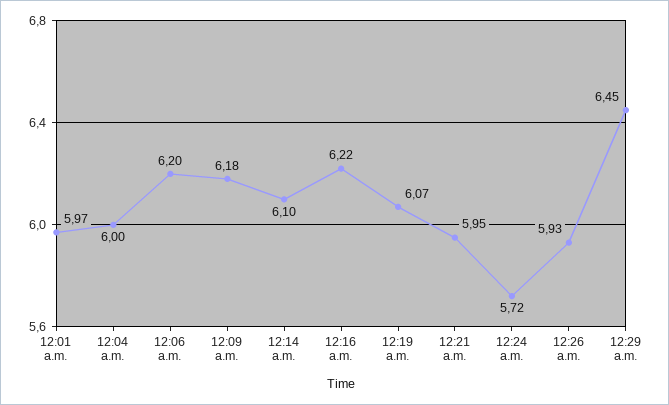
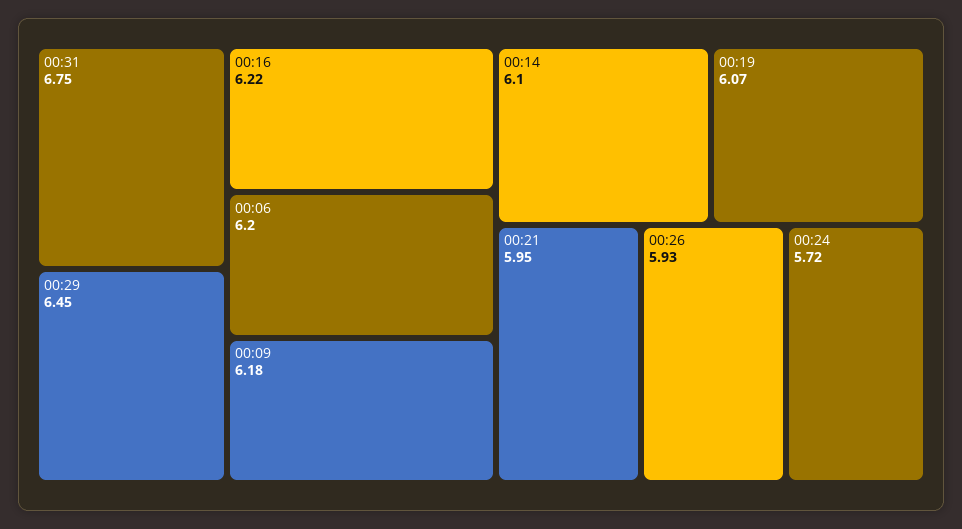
12:01 a.m.: 5.97 -> none
12:04 a.m.: 6 -> none
00:31: none -> 6.75

